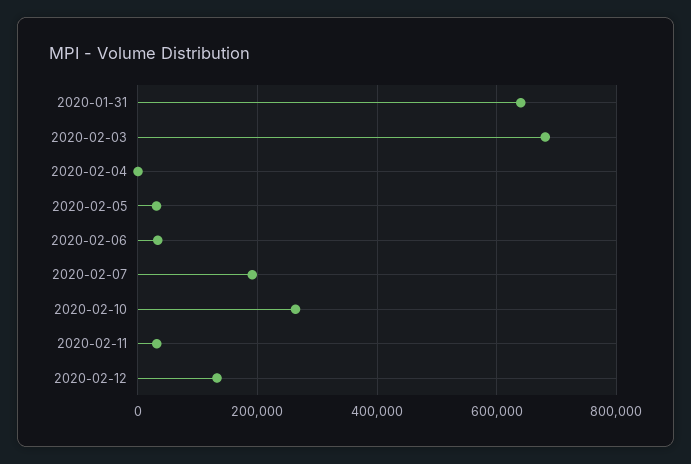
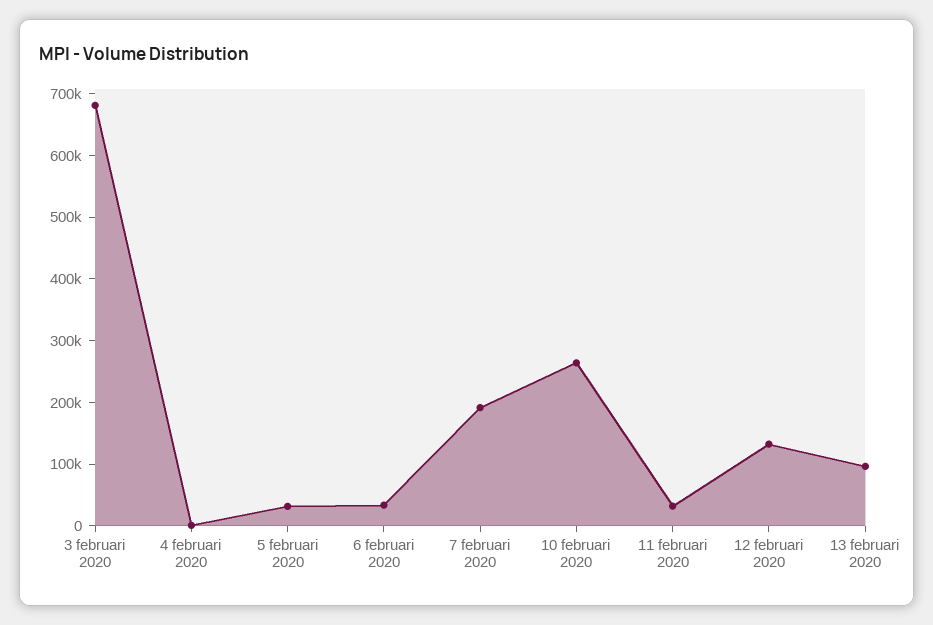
2020-01-31: 640000 -> none
13 februari 2020: none -> 100000

